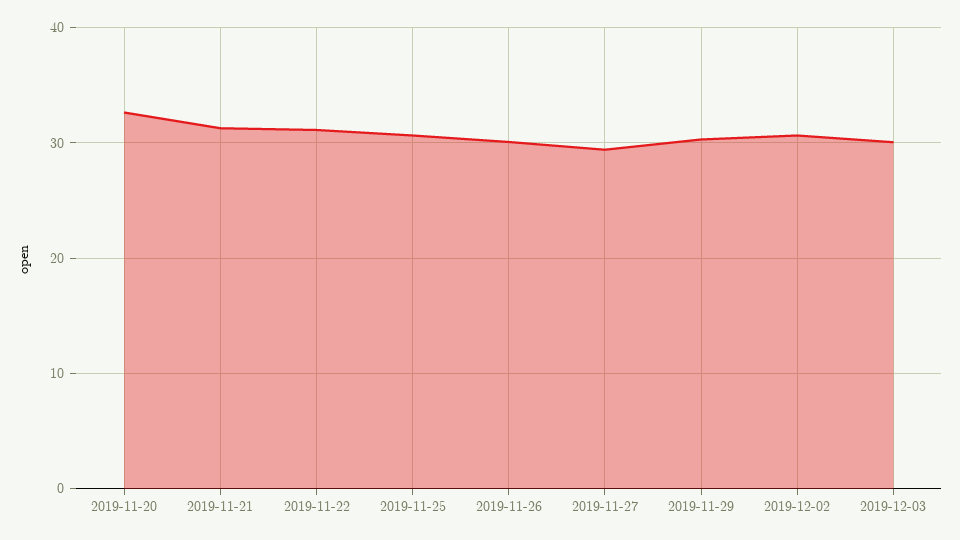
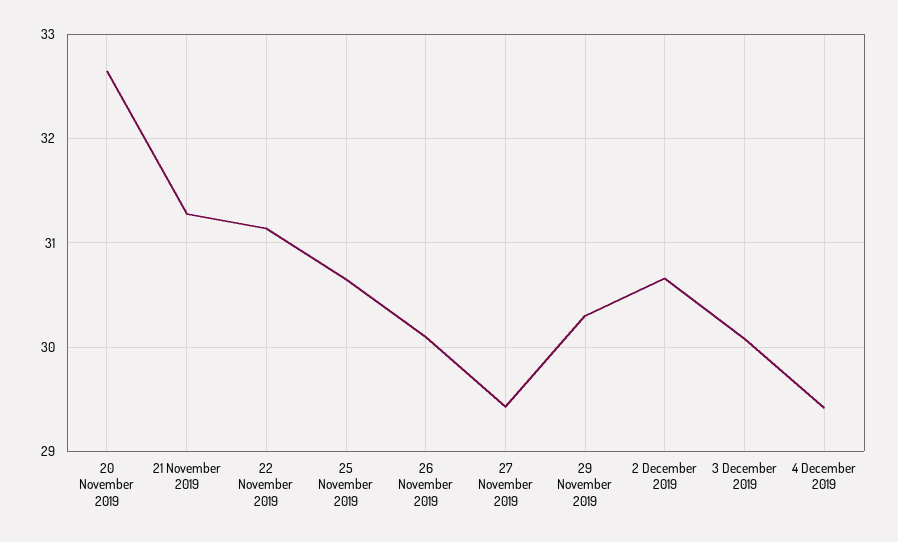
4 December 2019: none -> 29.4

